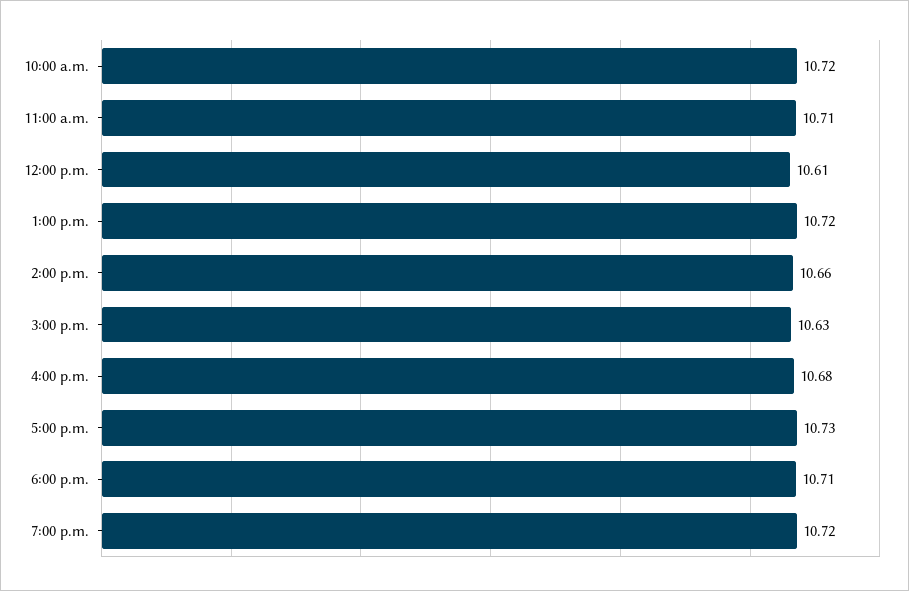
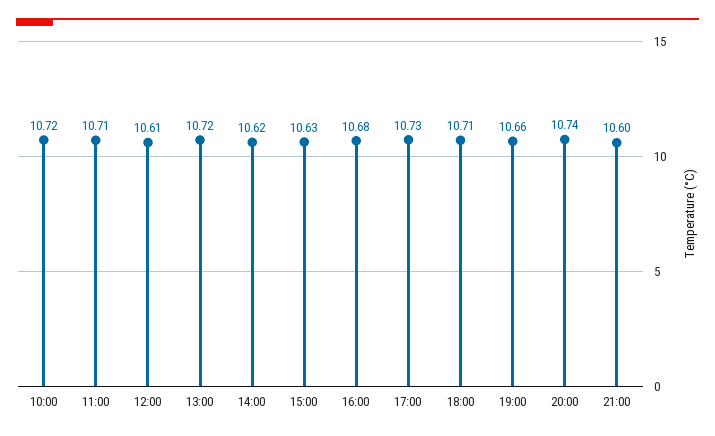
2:00 p.m.: 10.66 -> 10.62
7:00 p.m.: 10.72 -> 10.66
20:00: none -> 10.74
21:00: none -> 10.6

